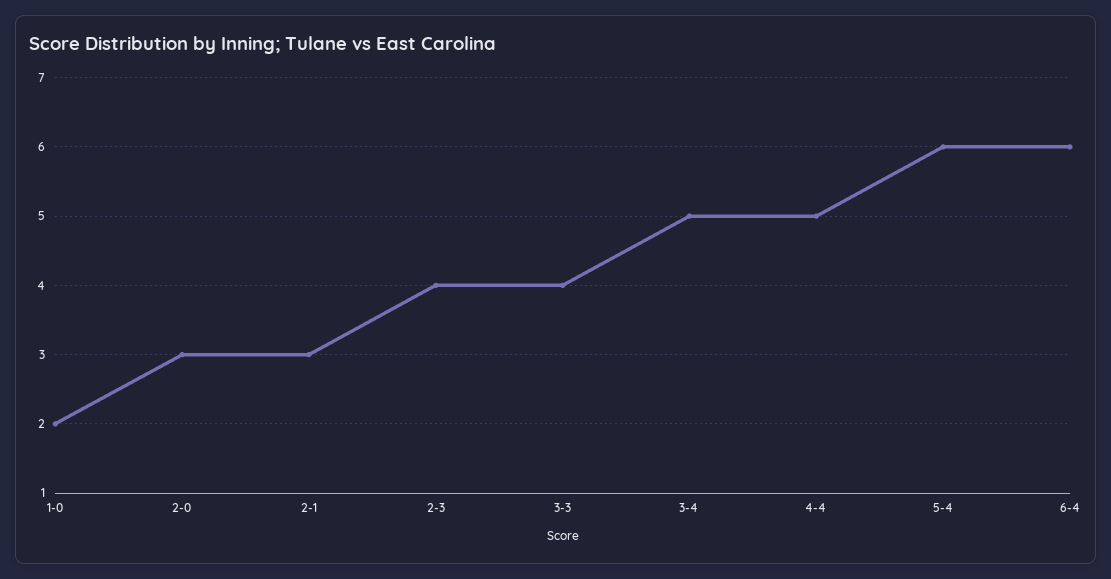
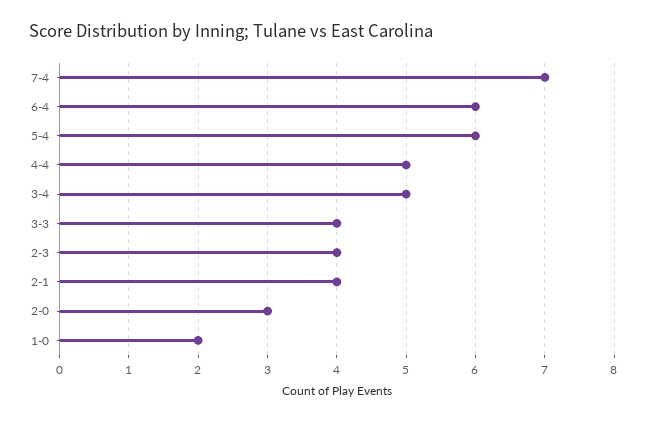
2-1: 3 -> 4
7-4: none -> 7

